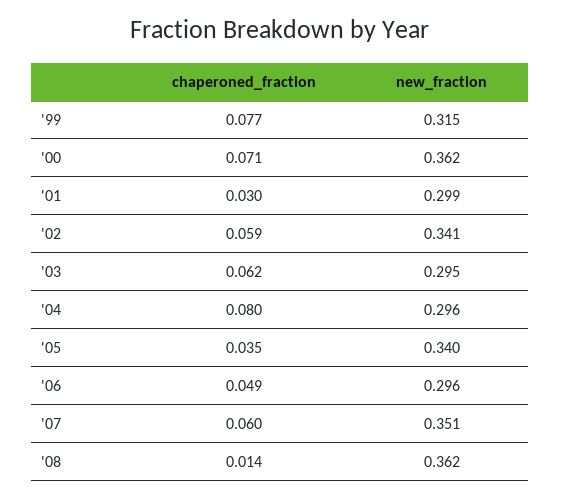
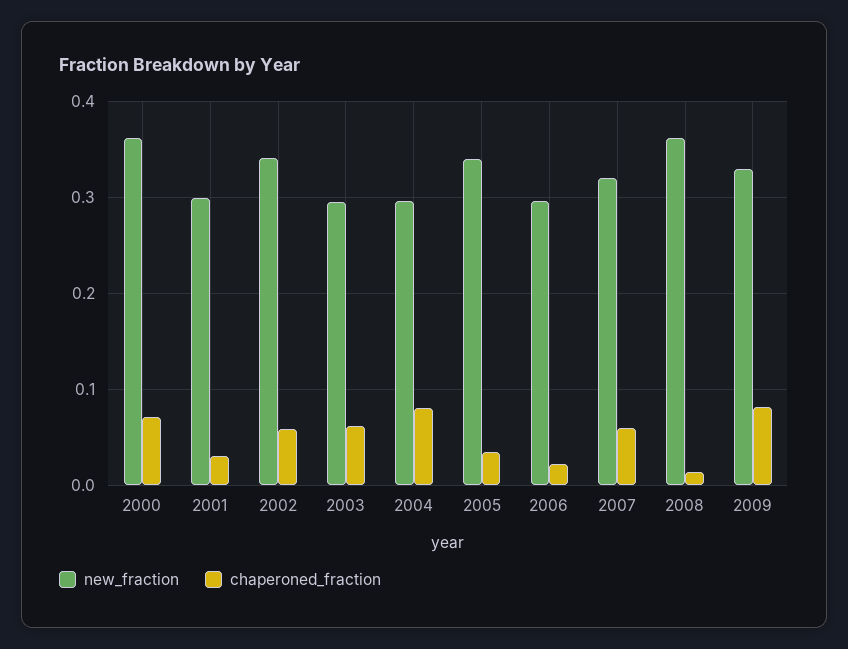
chaperoned_fraction, '99: 0.077 -> none
new_fraction, '99: 0.315 -> none
chaperoned_fraction, '06: 0.049 -> 0.02
new_fraction, '07: 0.351 -> 0.32
new_fraction, 2009: none -> 0.33
chaperoned_fraction, 2009: none -> 0.08

